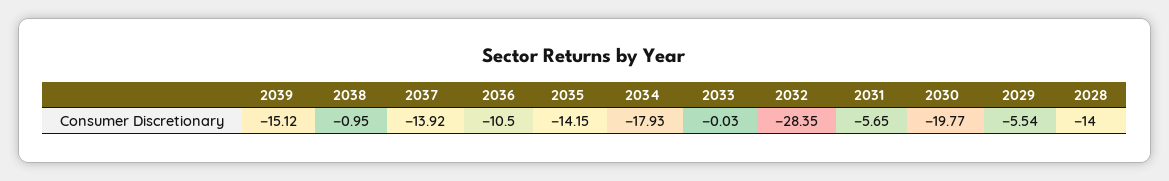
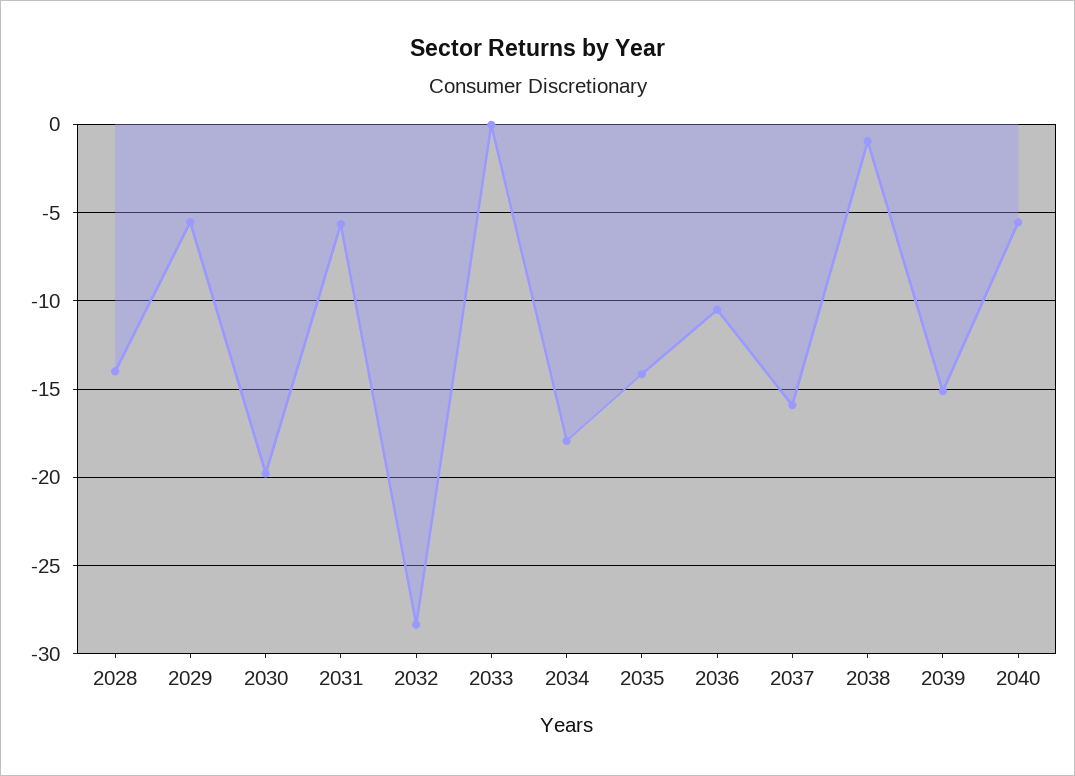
2037: -13.92 -> -16
2040: none -> -5.5

